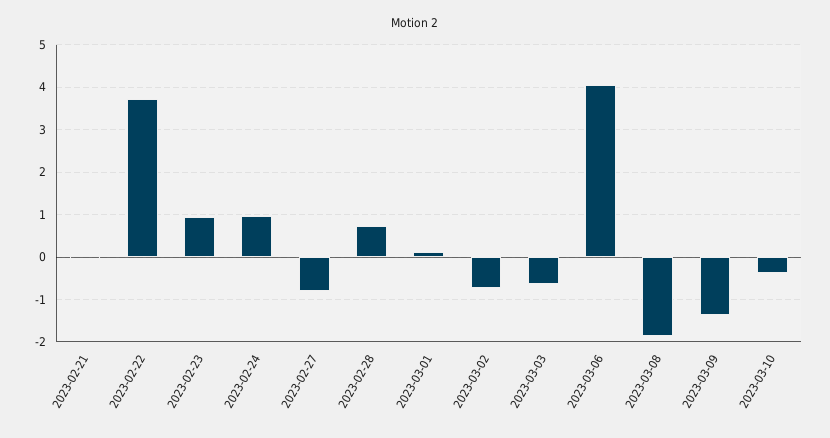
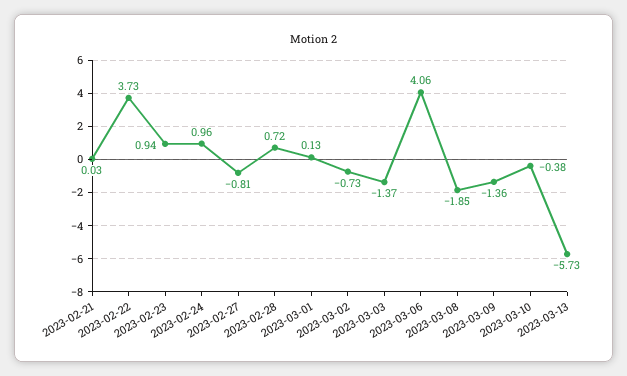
2023-03-03: -0.6 -> -1.37
2023-03-13: none -> -5.73

